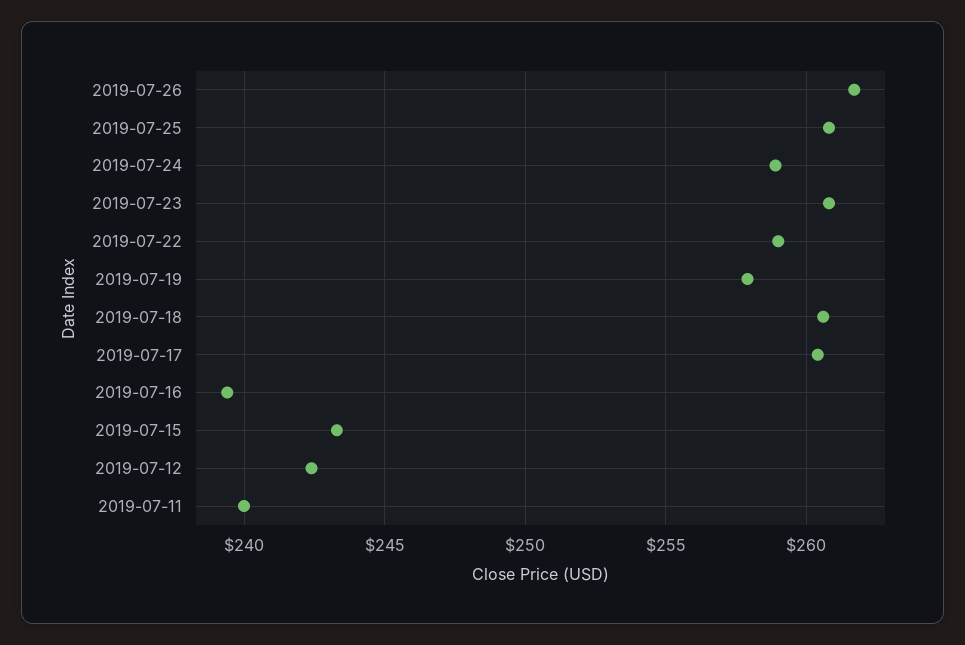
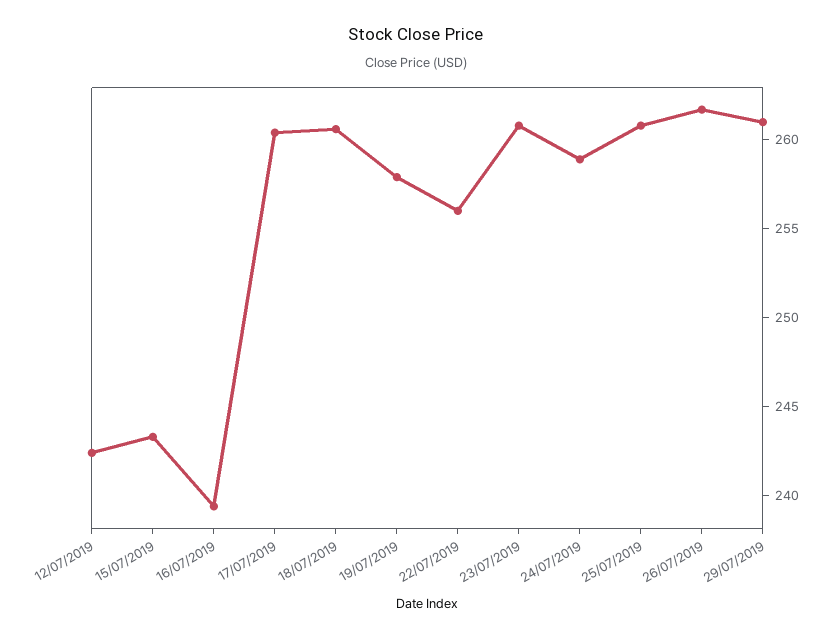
2019-07-22: 259 -> 256
2019-07-11: 240 -> none
29/07/2019: none -> 261

